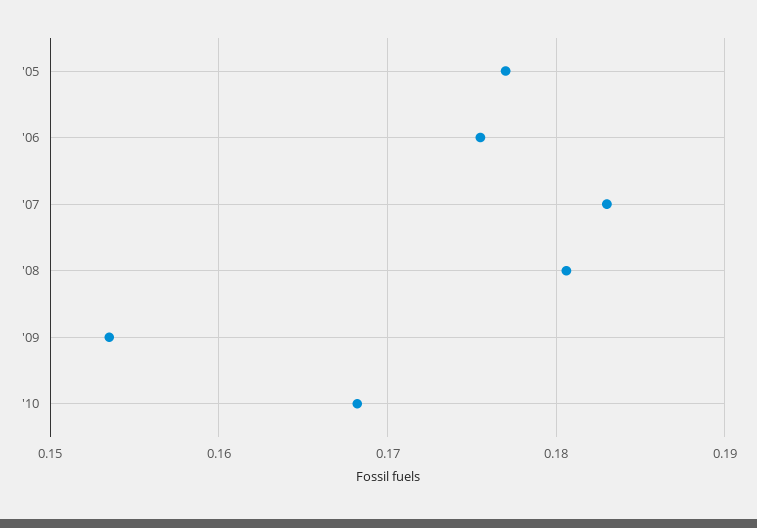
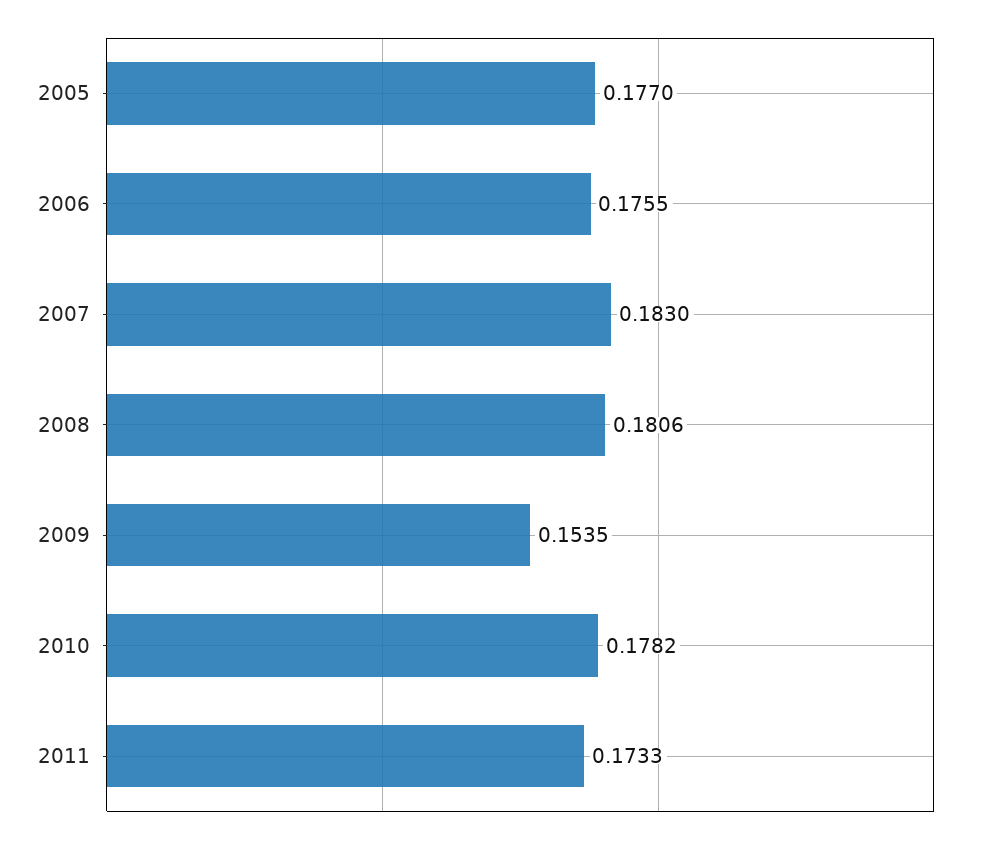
'10: 0.168 -> 0.1782
2011: none -> 0.1733

